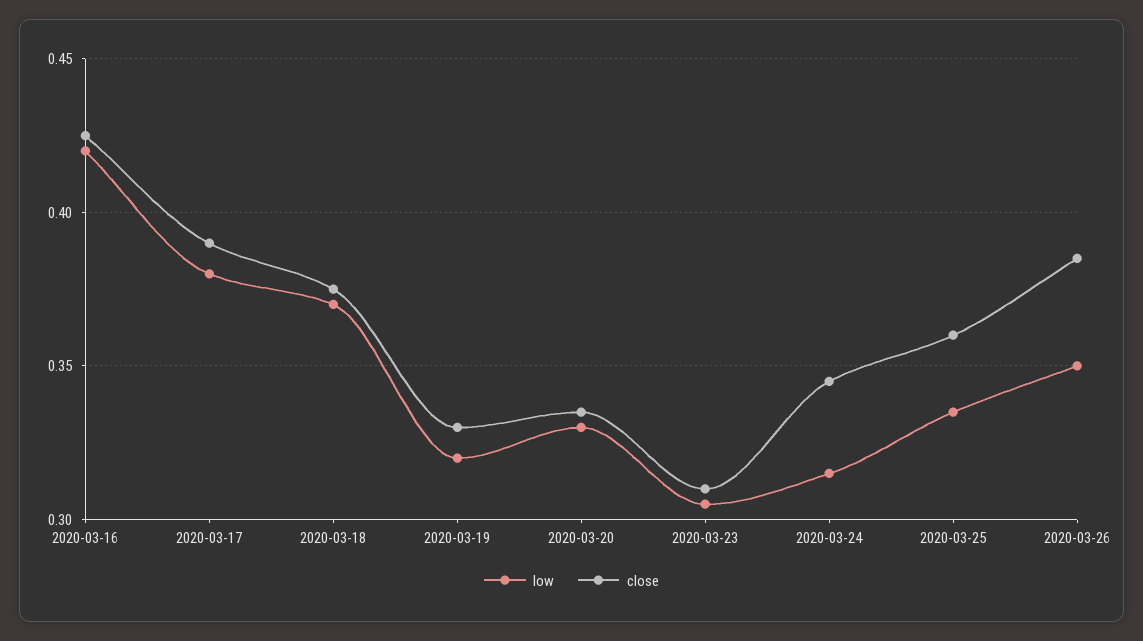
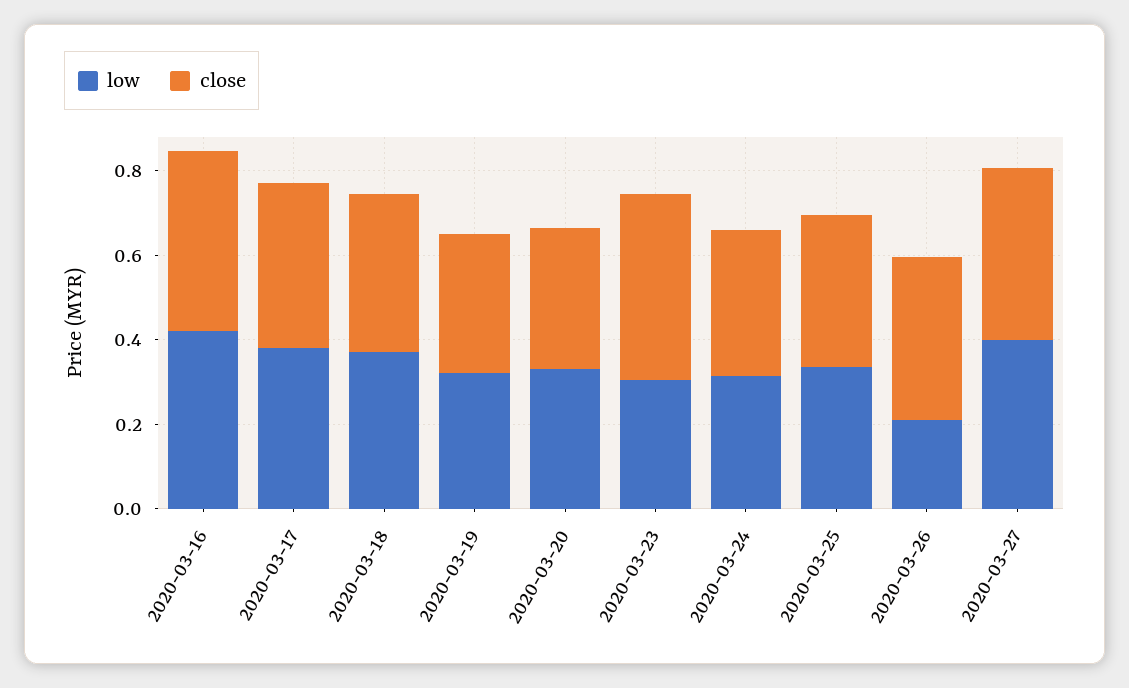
close, 2020-03-23: 0.31 -> 0.45
low, 2020-03-26: 0.35 -> 0.2
low, 2020-03-27: none -> 0.4
close, 2020-03-27: none -> 0.4

